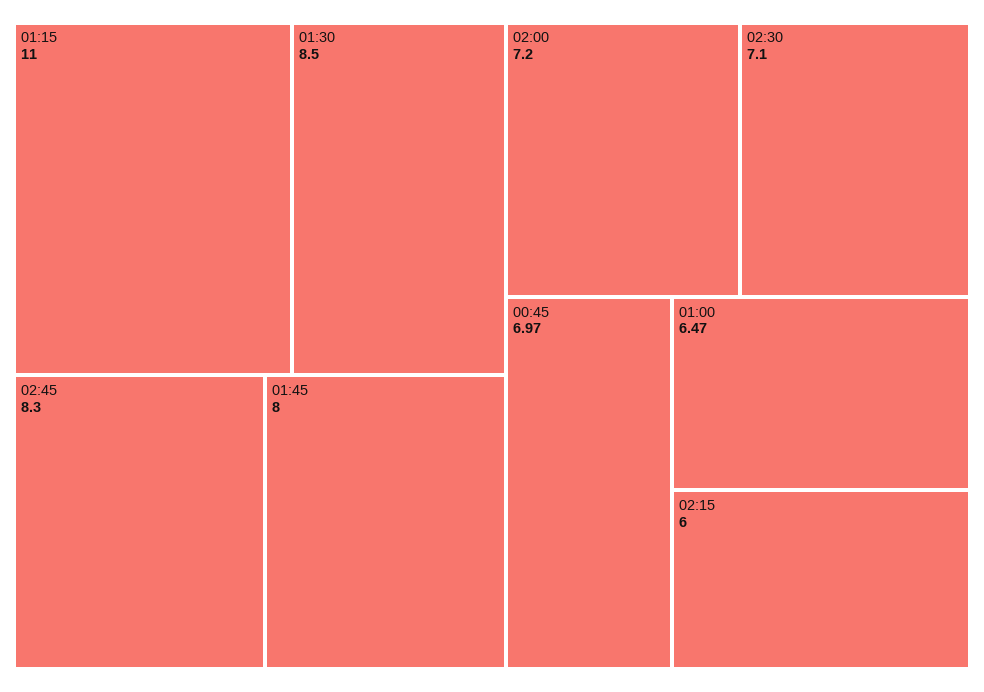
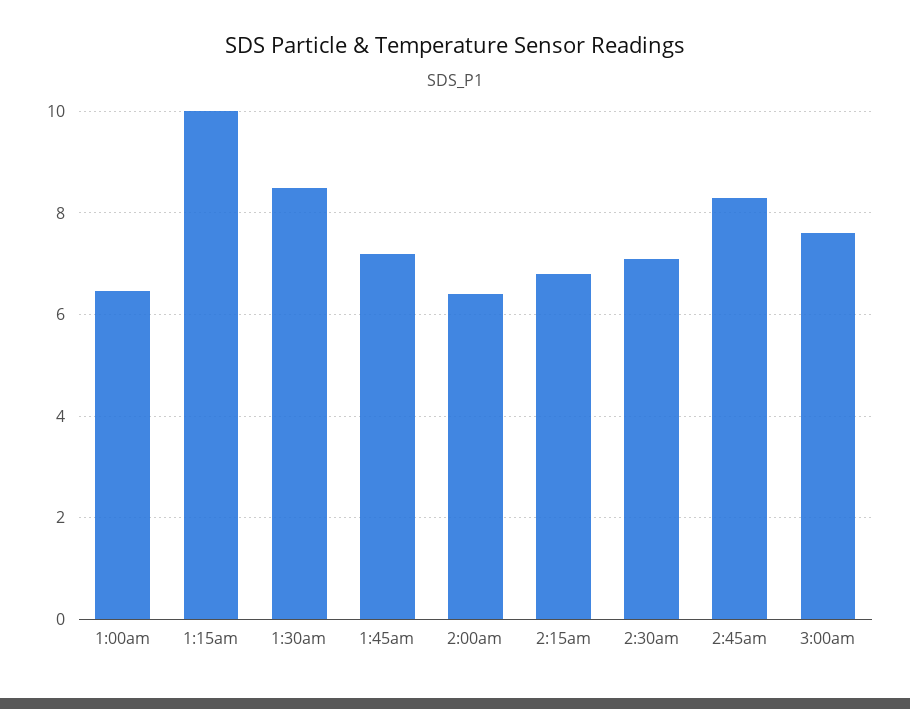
01:15: 11 -> 10
01:45: 8 -> 7.2
02:00: 7.2 -> 6.4
00:45: 6.97 -> none
02:15: 6 -> 6.8
3:00am: none -> 7.6

